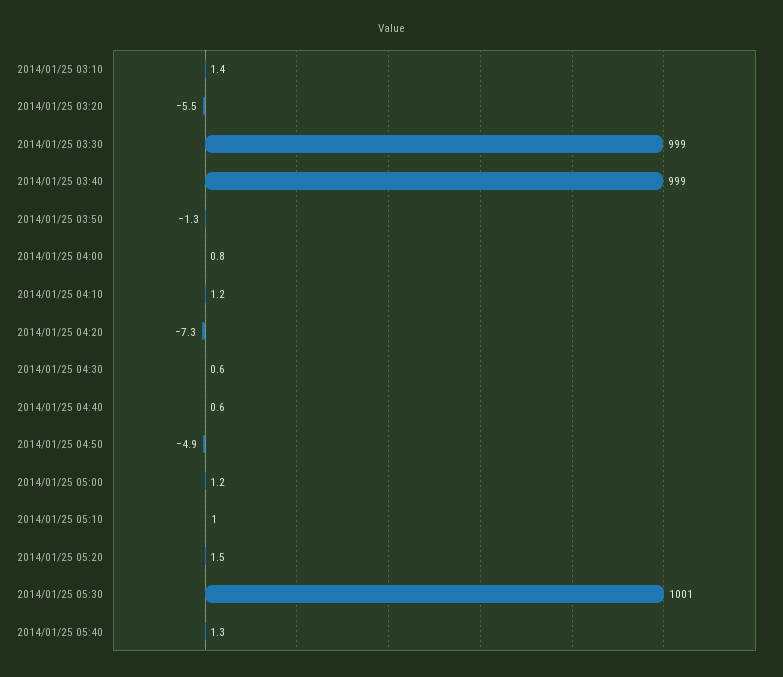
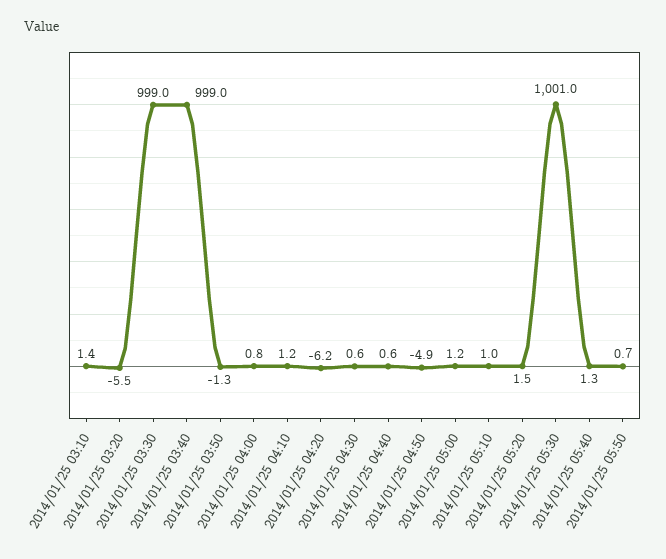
2014/01/25 04:20: -7.3 -> -6.2
2014/01/25 05:50: none -> 0.7

